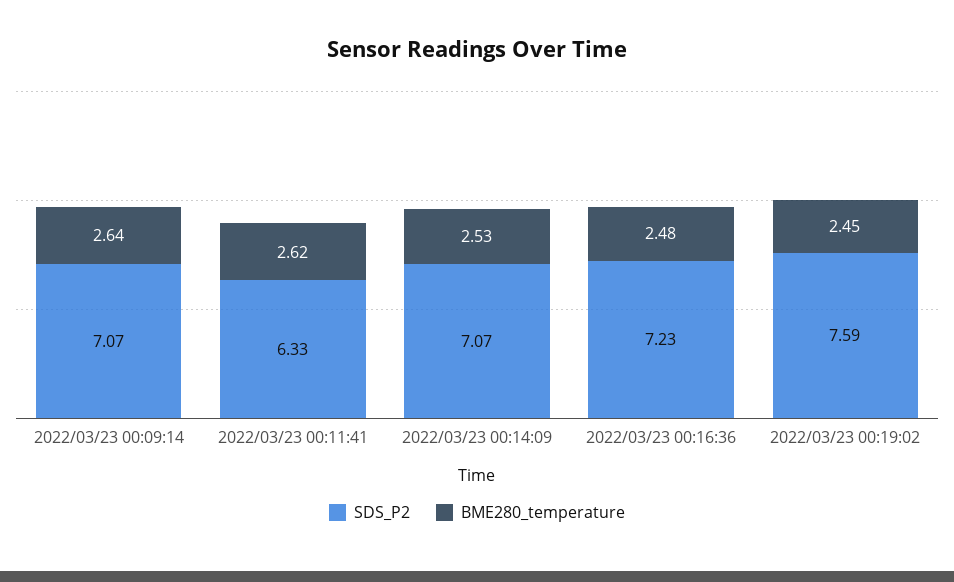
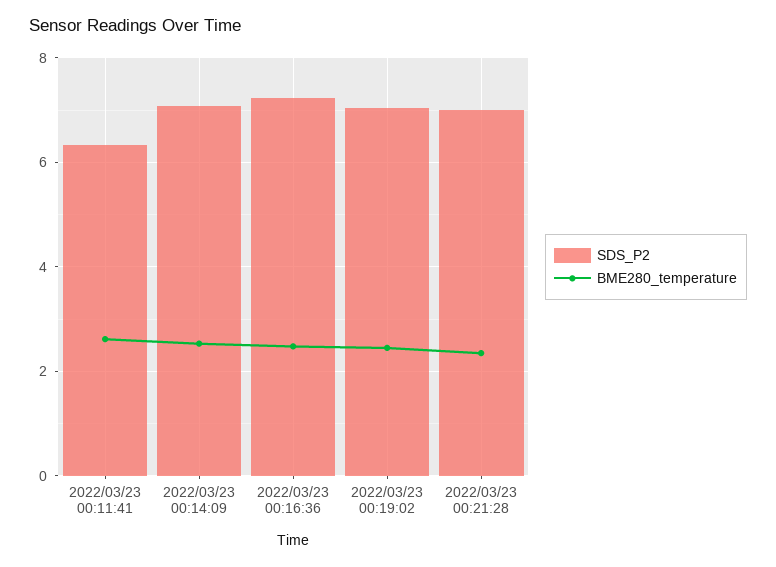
SDS_P2, 2022/03/23 00:09:14: 7.07 -> none
BME280_temperature, 2022/03/23 00:09:14: 2.64 -> none
SDS_P2, 2022/03/23 00:19:02: 7.59 -> 7
SDS_P2, 2022/03/23 00:21:28: none -> 7
BME280_temperature, 2022/03/23 00:21:28: none -> 2.4

